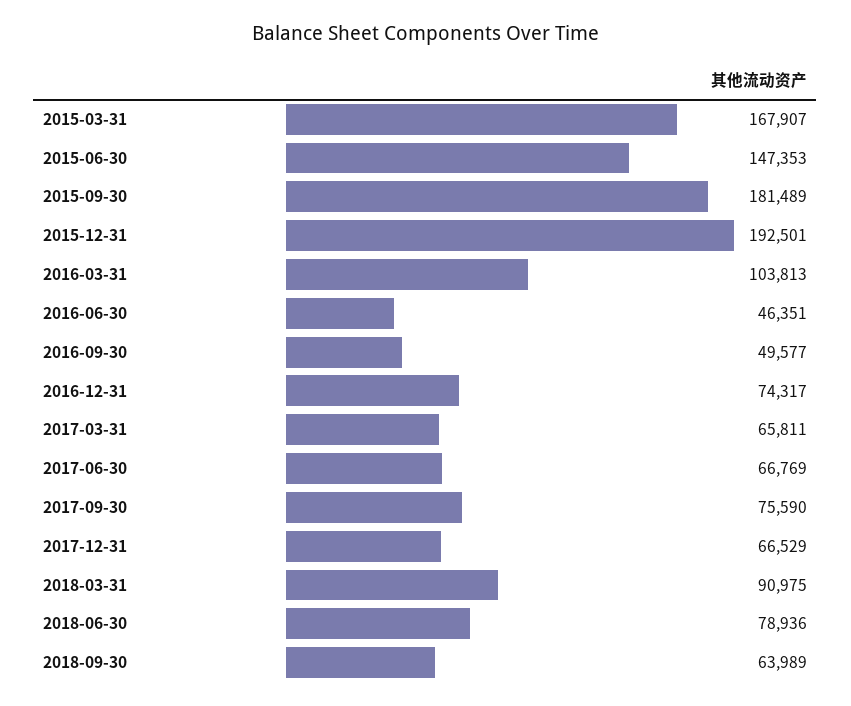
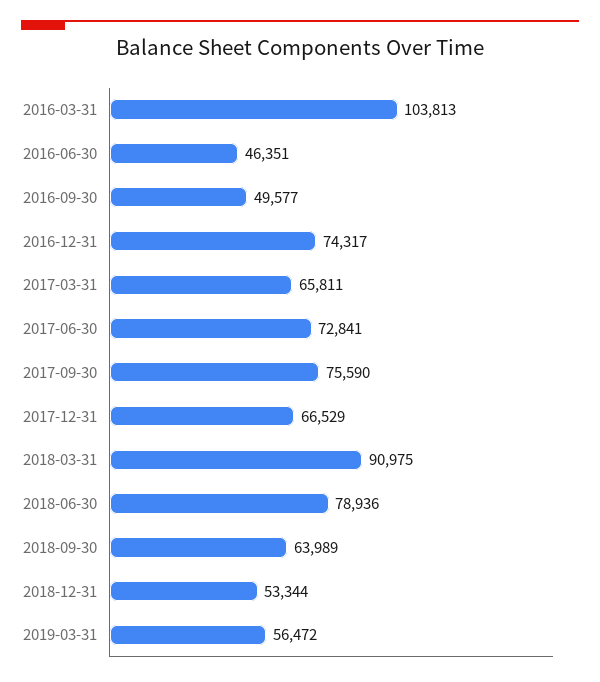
2015-03-31: 167907 -> none
2015-06-30: 147353 -> none
2015-09-30: 181489 -> none
2015-12-31: 192501 -> none
2017-06-30: 66769 -> 72841
2018-12-31: none -> 53344
2019-03-31: none -> 56472

